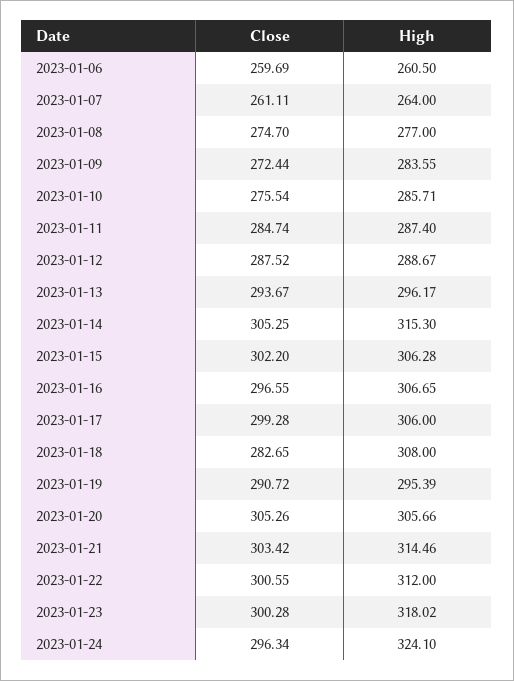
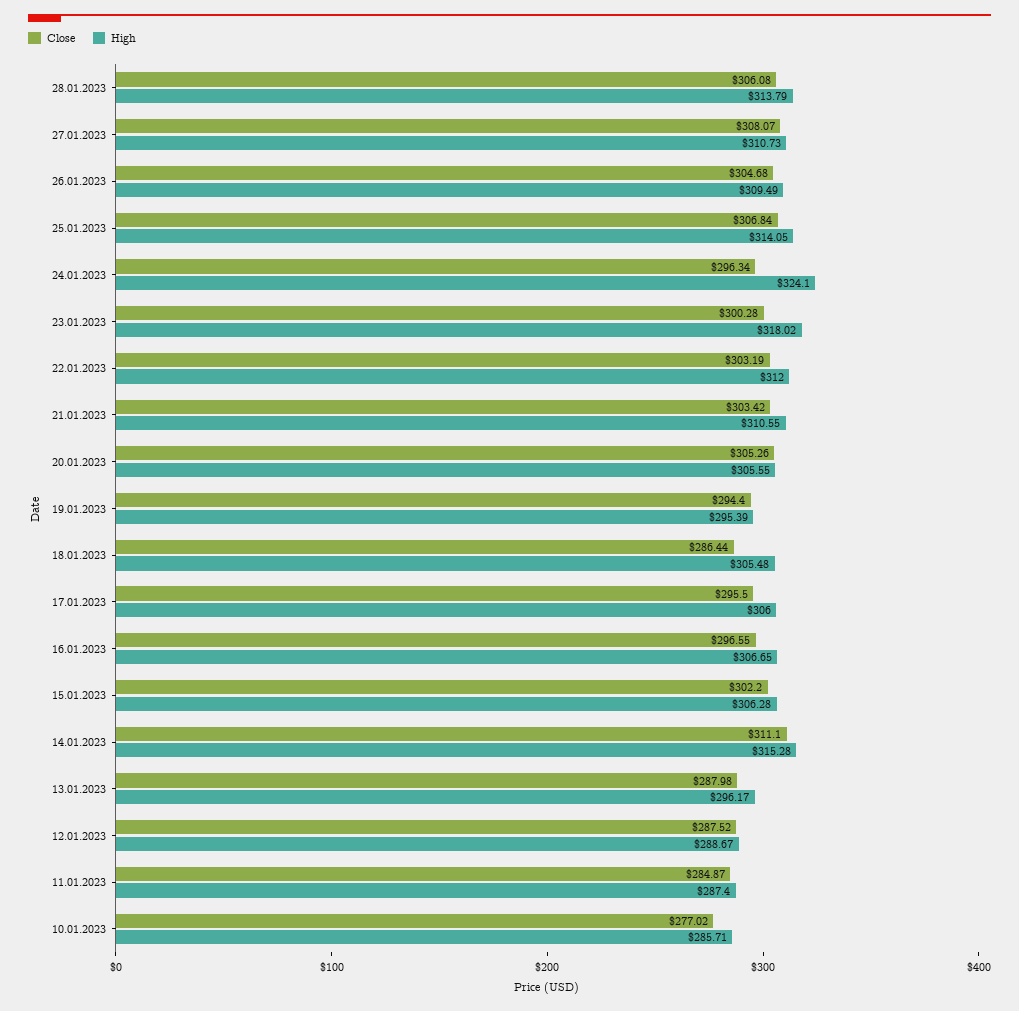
Close, 2023-01-06: 259.69 -> none
High, 2023-01-06: 260.5 -> none
Close, 2023-01-07: 261.11 -> none
High, 2023-01-07: 264 -> none
Close, 2023-01-08: 274.7 -> none
High, 2023-01-08: 277 -> none
Close, 2023-01-09: 272.44 -> none
High, 2023-01-09: 283.55 -> none
Close, 2023-01-10: 275.54 -> 277.02
Close, 2023-01-11: 284.74 -> 284.87
Close, 2023-01-13: 293.67 -> 287.98
Close, 2023-01-14: 305.25 -> 311.1
High, 2023-01-14: 315.3 -> 315.28
Close, 2023-01-17: 299.28 -> 295.5
Close, 2023-01-18: 282.65 -> 286.44
High, 2023-01-18: 308 -> 305.48
Close, 2023-01-19: 290.72 -> 294.4
High, 2023-01-20: 305.66 -> 305.55
High, 2023-01-21: 314.46 -> 310.55
Close, 2023-01-22: 300.55 -> 303.19
Close, 28.01.2023: none -> 306.08
High, 28.01.2023: none -> 313.79
Close, 27.01.2023: none -> 308.07
High, 27.01.2023: none -> 310.73
Close, 26.01.2023: none -> 304.68
High, 26.01.2023: none -> 309.49
Close, 25.01.2023: none -> 306.84
High, 25.01.2023: none -> 314.05

